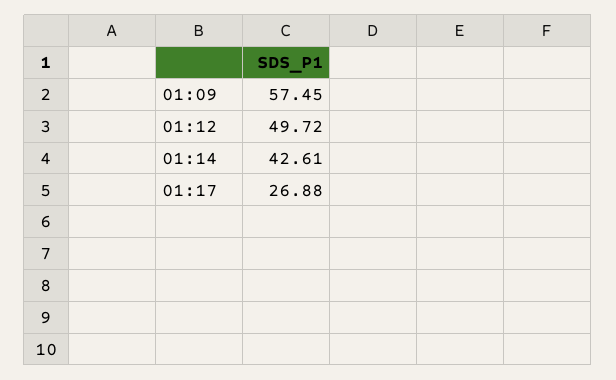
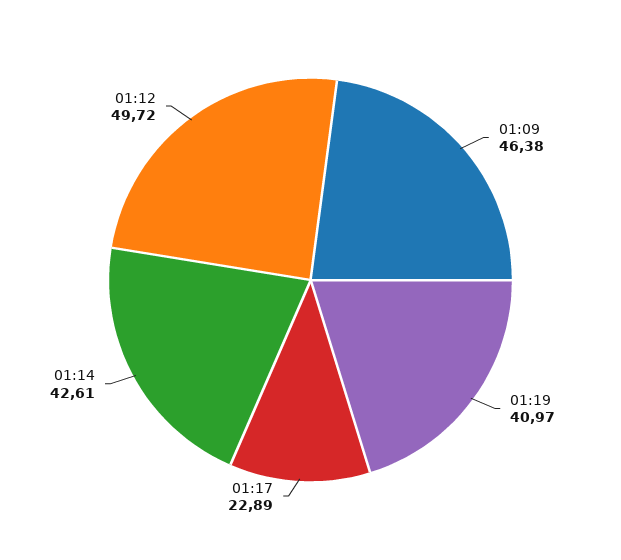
01:09: 57.45 -> 46.38
01:17: 26.88 -> 22.89
01:19: none -> 40.97

